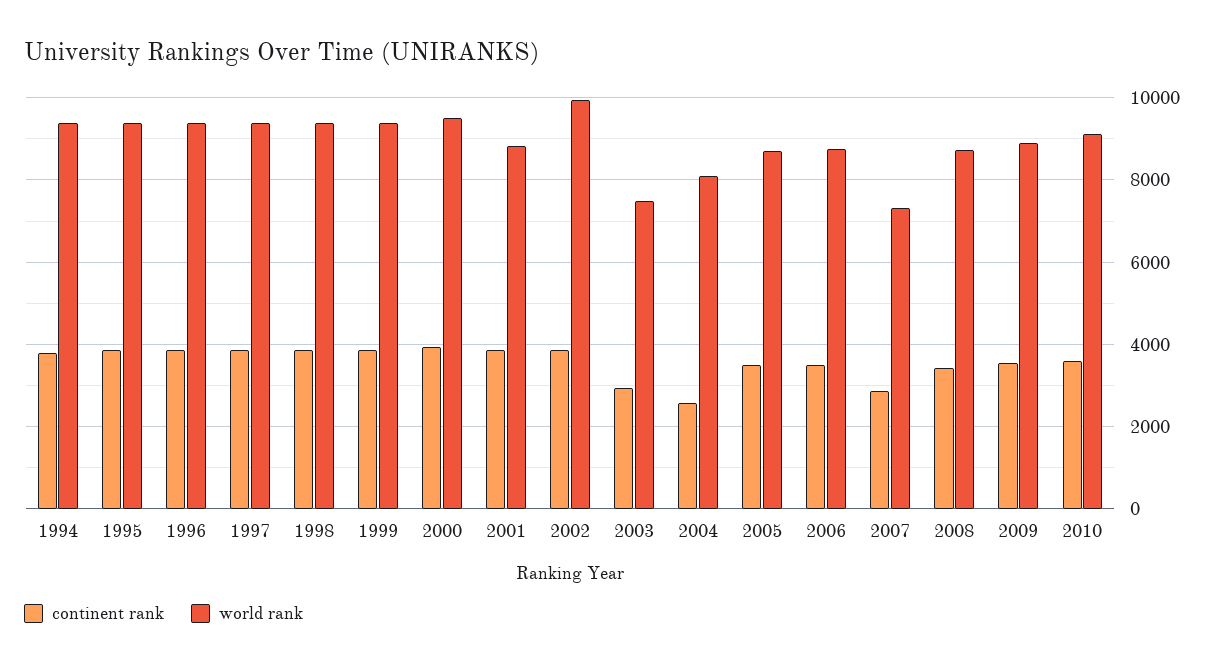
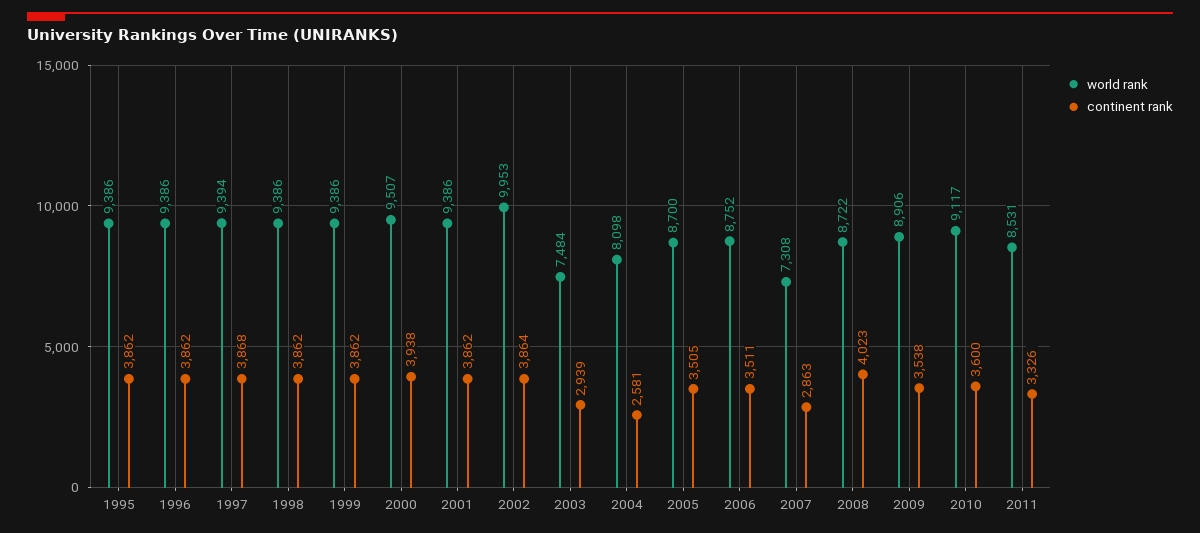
continent rank, 1994: 3800 -> none
world rank, 1994: 9400 -> none
world rank, 2001: 8800 -> 9386
continent rank, 2008: 3400 -> 4023
world rank, 2011: none -> 8531
continent rank, 2011: none -> 3326

